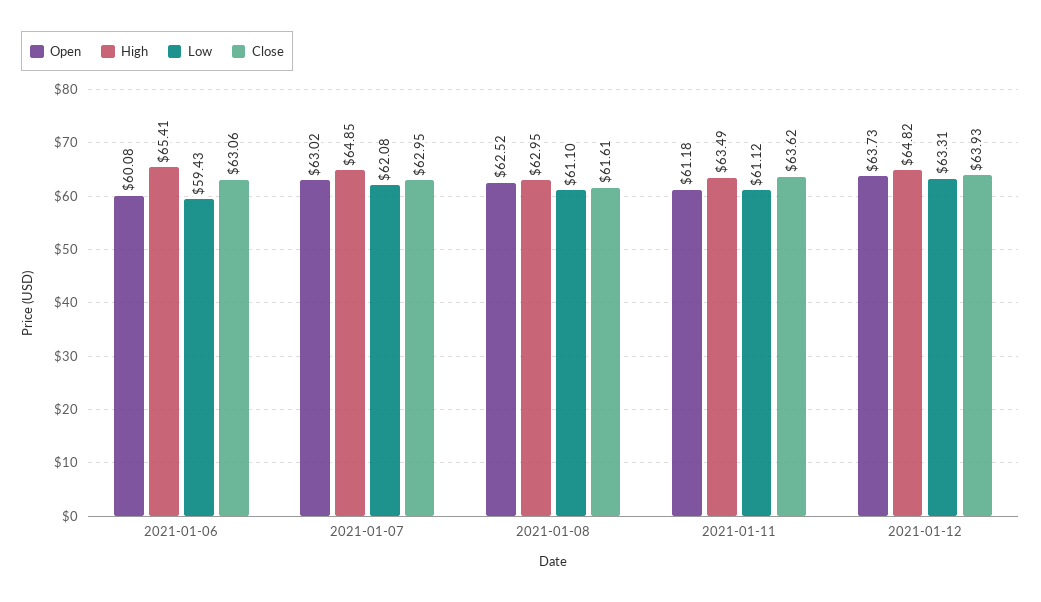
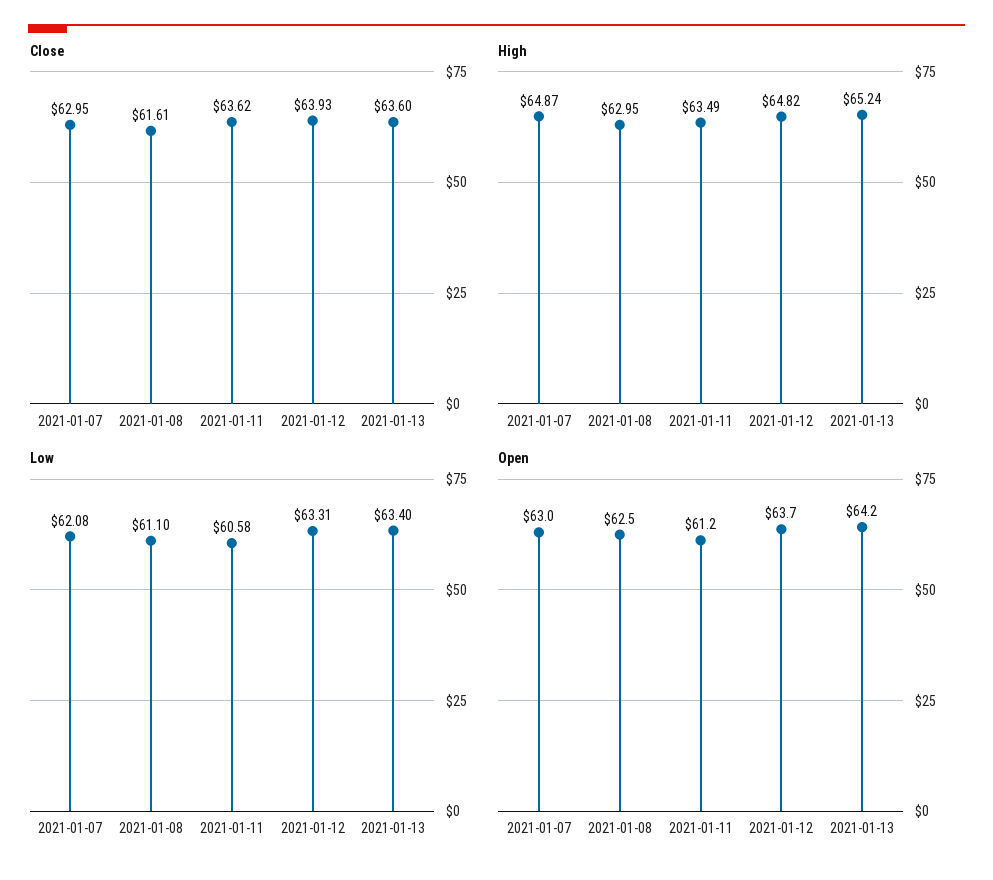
Open, 2021-01-06: 60.08 -> none
High, 2021-01-06: 65.41 -> none
Low, 2021-01-06: 59.43 -> none
Close, 2021-01-06: 63.06 -> none
High, 2021-01-07: 64.85 -> 64.87
Low, 2021-01-11: 61.12 -> 60.58
Close, 2021-01-13: none -> 63.6
High, 2021-01-13: none -> 65.24
Low, 2021-01-13: none -> 63.4
Open, 2021-01-13: none -> 64.2

